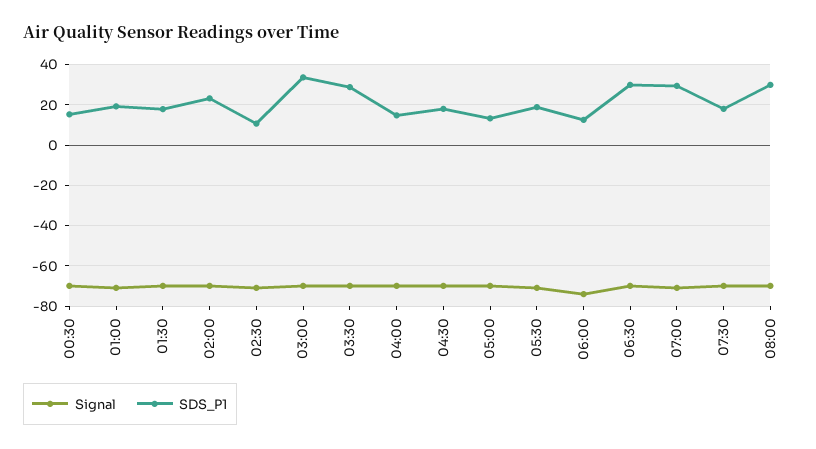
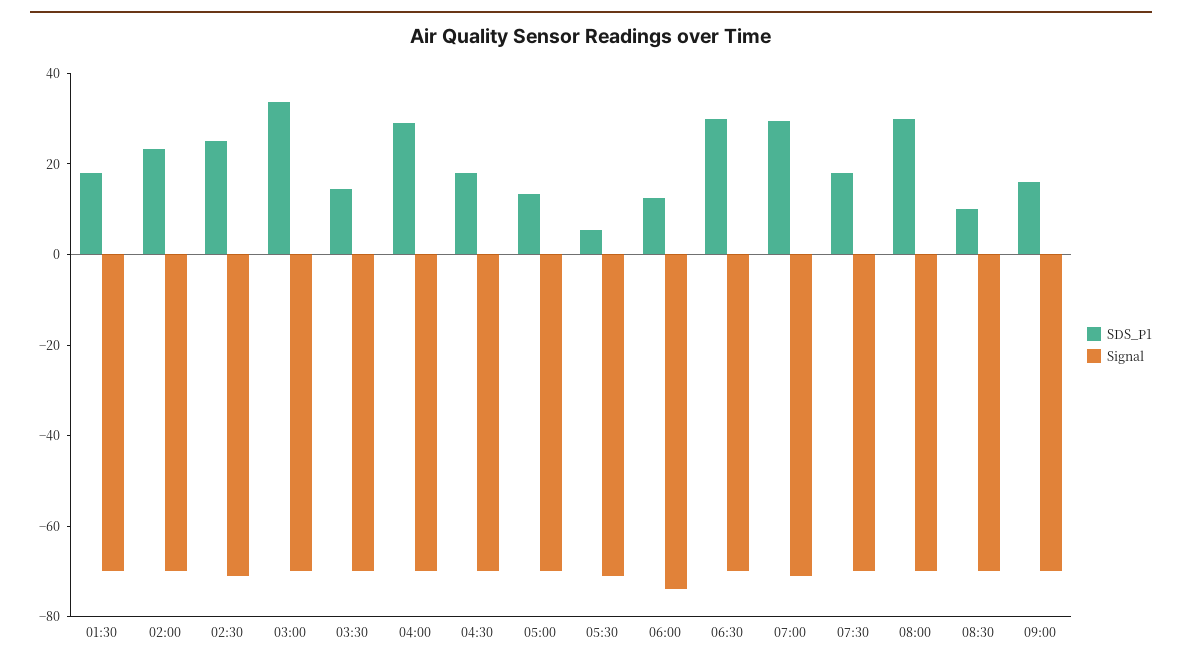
Signal, 00:30: -70 -> none
SDS_P1, 00:30: 15 -> none
Signal, 01:00: -70 -> none
SDS_P1, 01:00: 20 -> none
SDS_P1, 02:30: 10 -> 25
SDS_P1, 03:30: 30 -> 15
SDS_P1, 04:00: 15 -> 30
SDS_P1, 05:30: 20 -> 5
SDS_P1, 08:30: none -> 10
Signal, 08:30: none -> -70
SDS_P1, 09:00: none -> 15
Signal, 09:00: none -> -70

